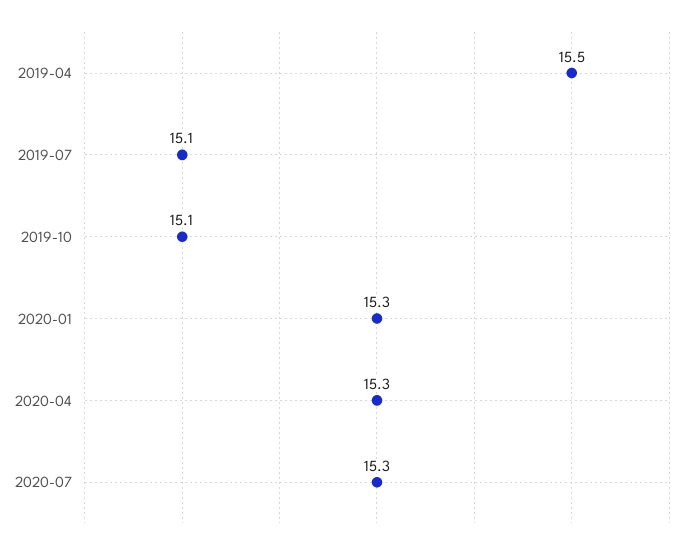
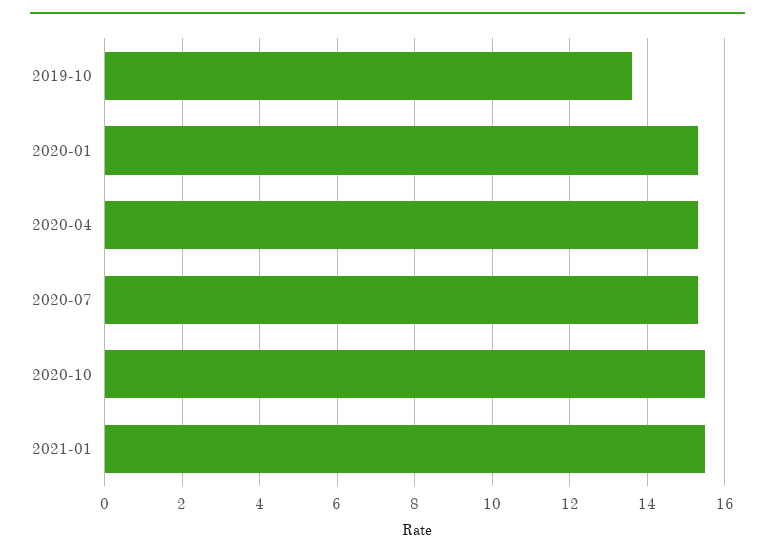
2019-04: 15.5 -> none
2019-07: 15.1 -> none
2019-10: 15.1 -> 13.5
2020-10: none -> 15.5
2021-01: none -> 15.5

